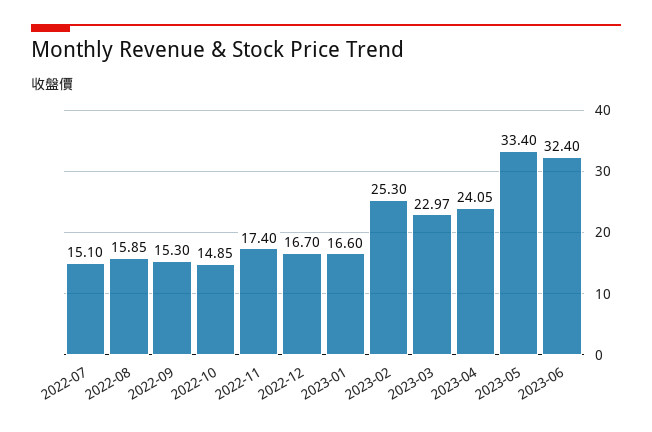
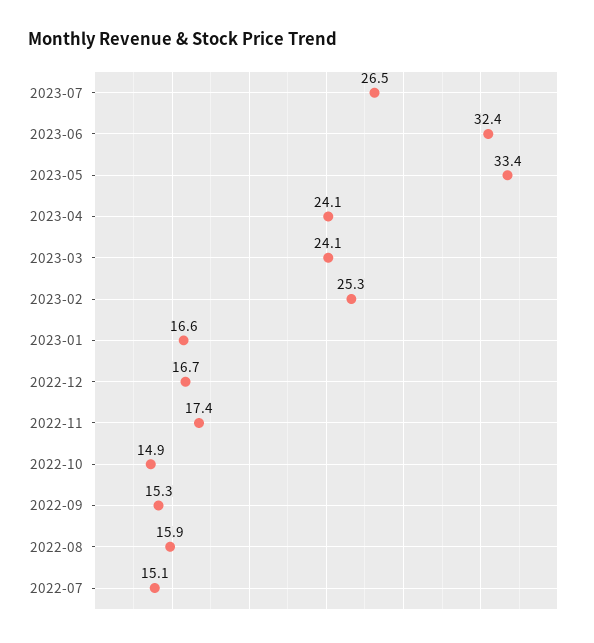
2023-03: 22.97 -> 24.1
2023-07: none -> 26.5

